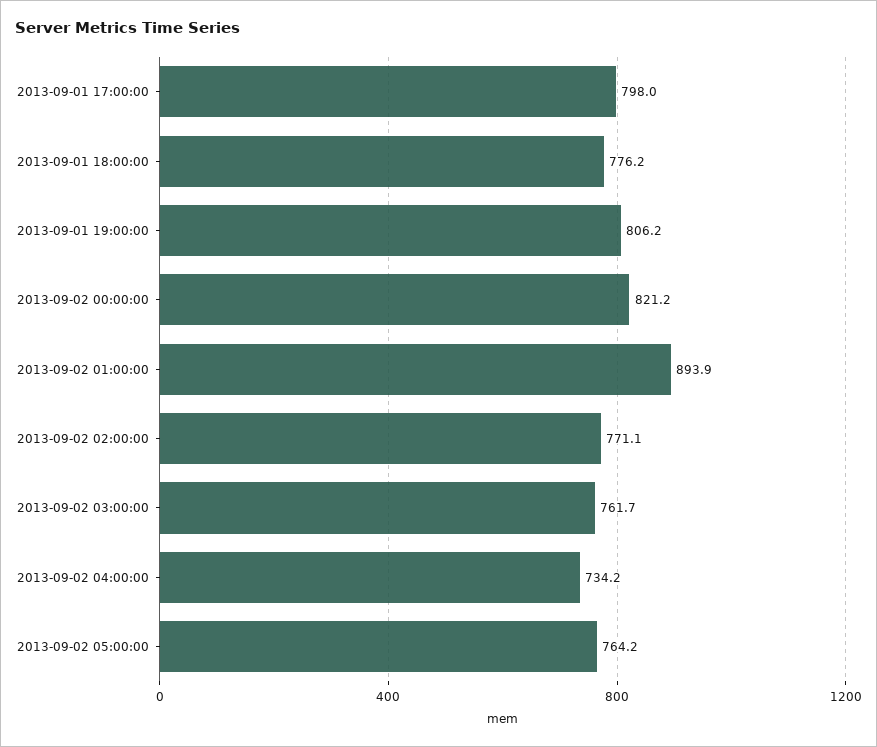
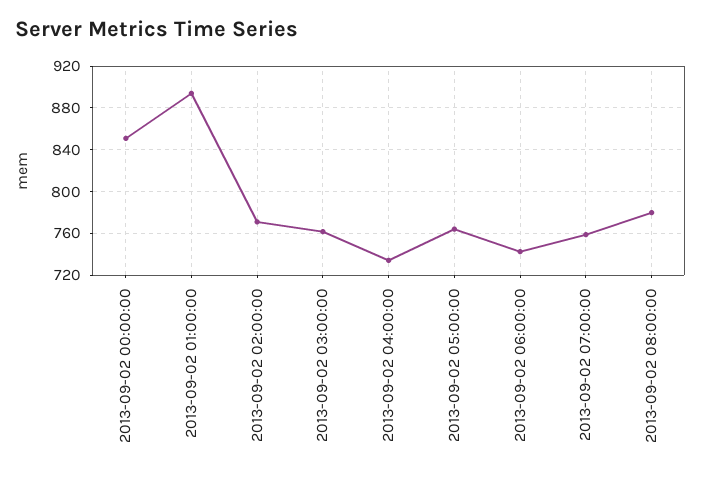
2013-09-01 17:00:00: 798 -> none
2013-09-01 18:00:00: 776.2 -> none
2013-09-01 19:00:00: 806.2 -> none
2013-09-02 00:00:00: 821.2 -> 850
2013-09-02 06:00:00: none -> 740
2013-09-02 07:00:00: none -> 760
2013-09-02 08:00:00: none -> 780

